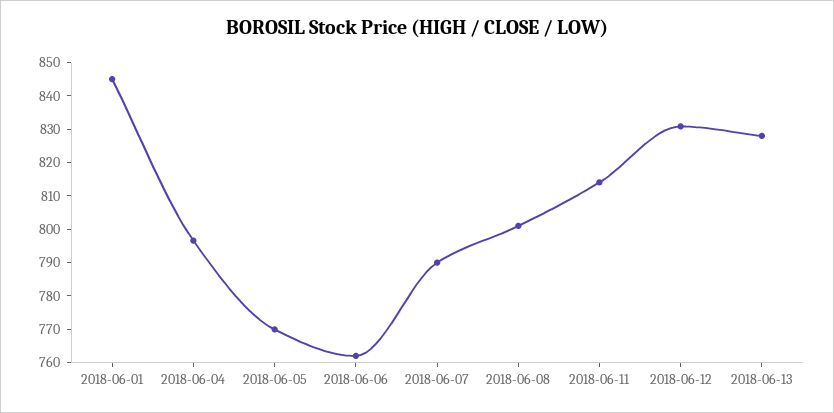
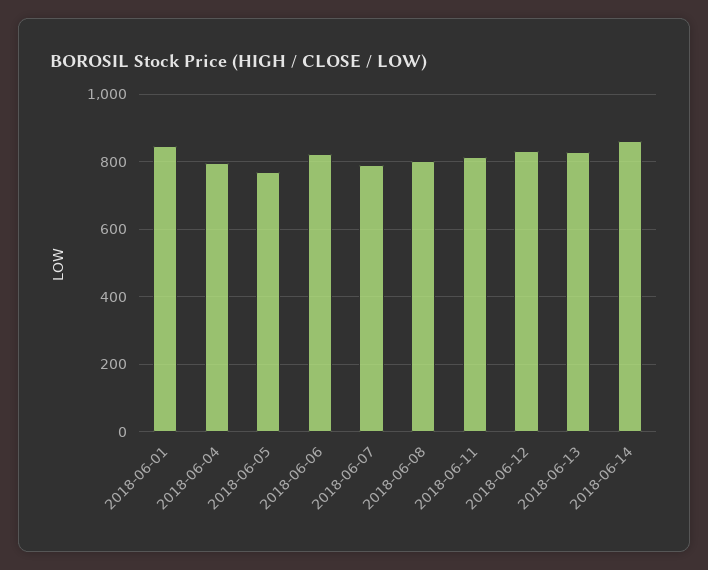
2018-06-06: 762.5 -> 820
2018-06-14: none -> 860

